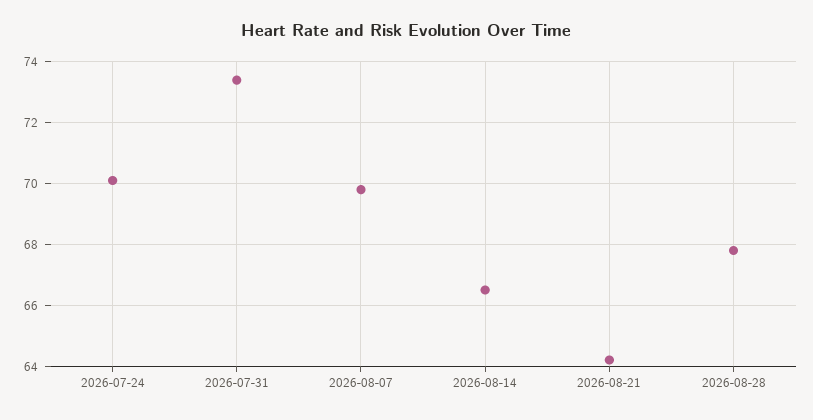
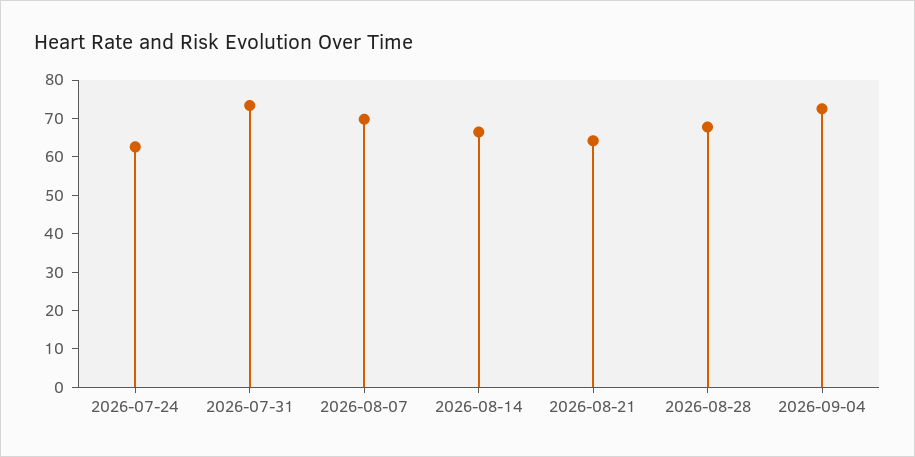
2026-07-24: 70 -> 62.5
2026-09-04: none -> 72.5

